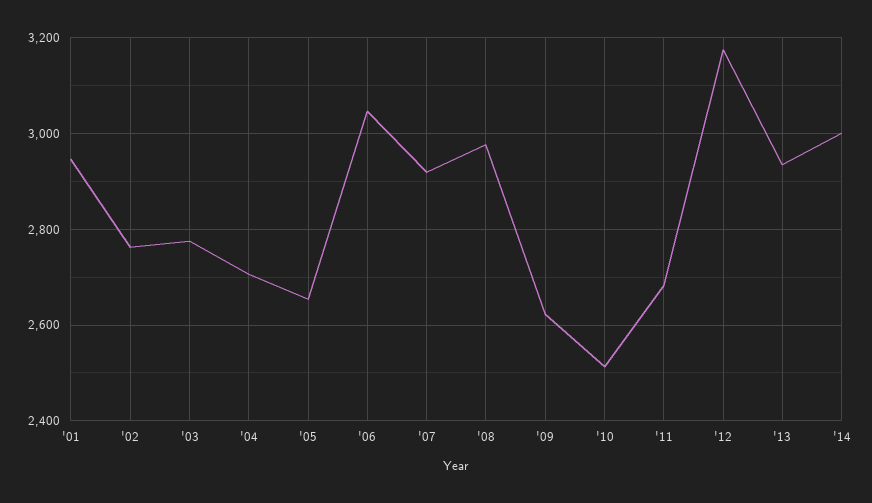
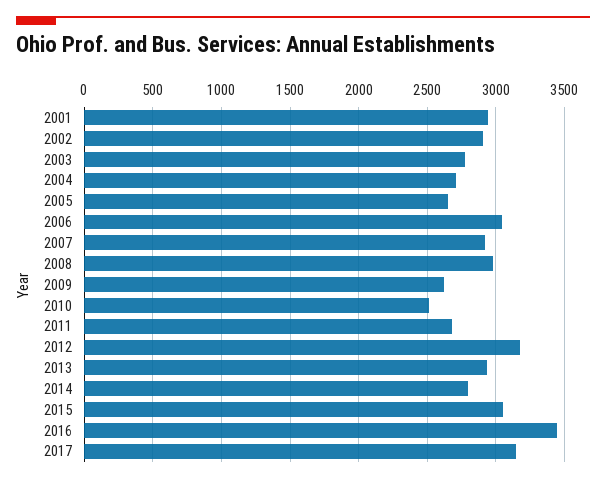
'02: 2760 -> 2900
'14: 3000 -> 2800
2015: none -> 3050
2016: none -> 3450
2017: none -> 3150

